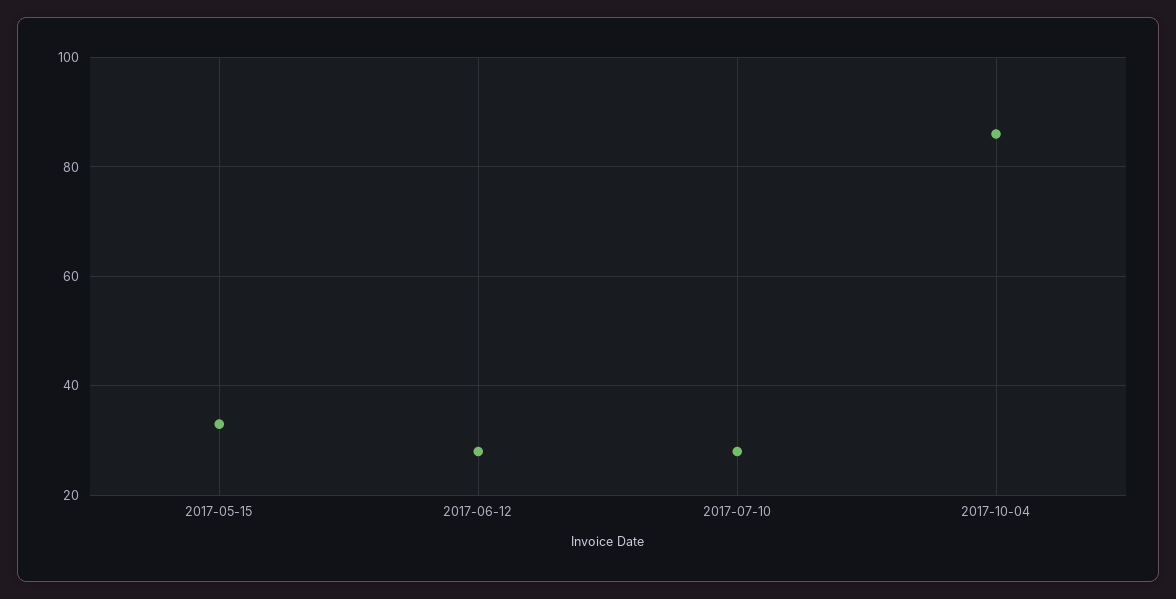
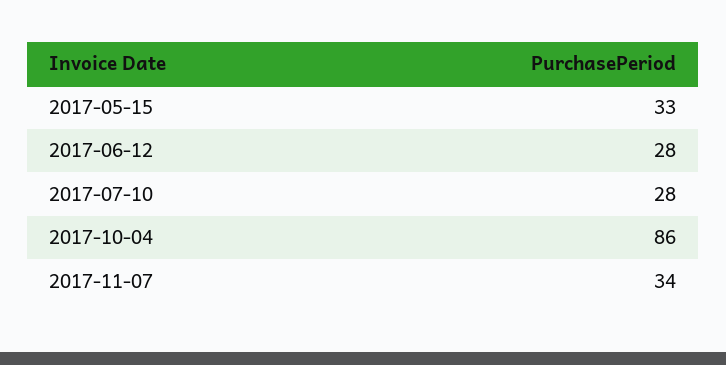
2017-11-07: none -> 34

